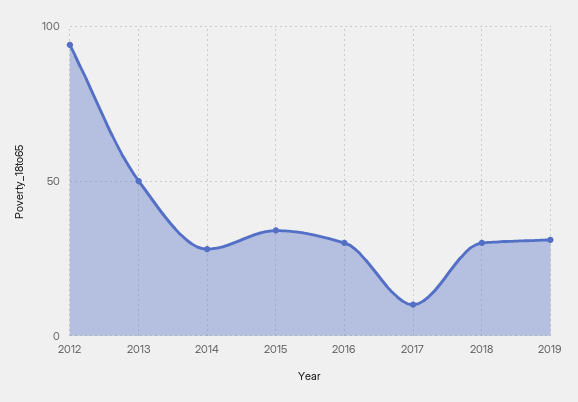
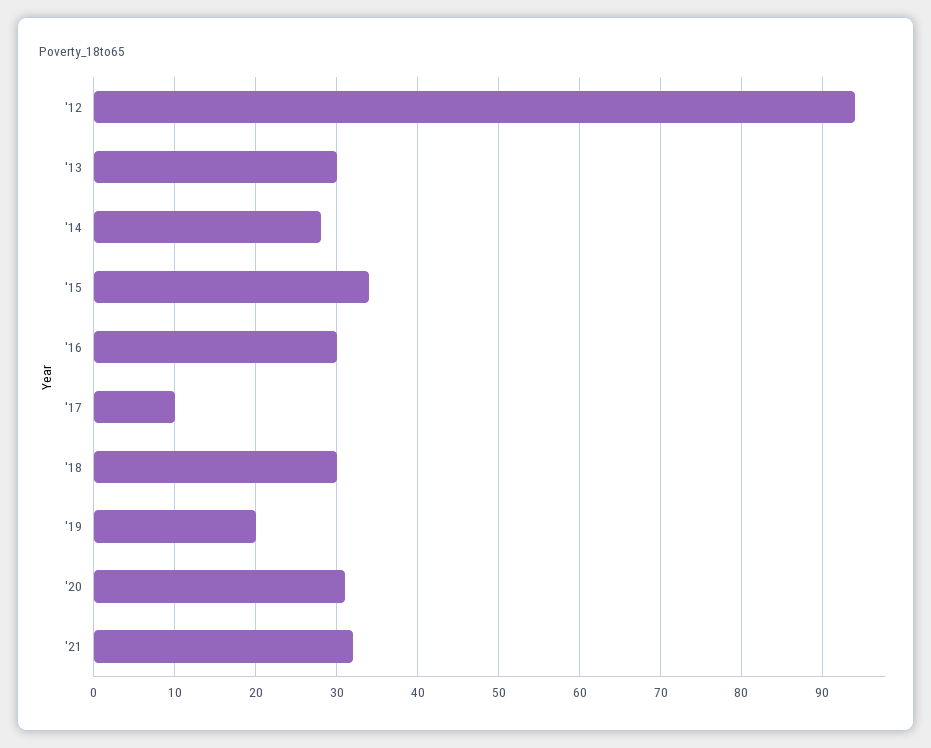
2013: 50 -> 30
2019: 30 -> 20
'20: none -> 31
'21: none -> 32

